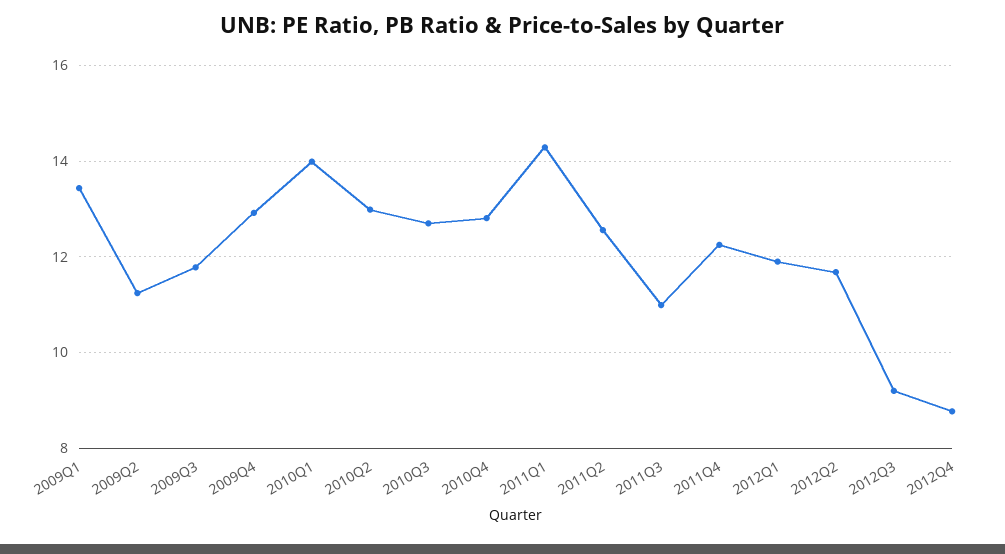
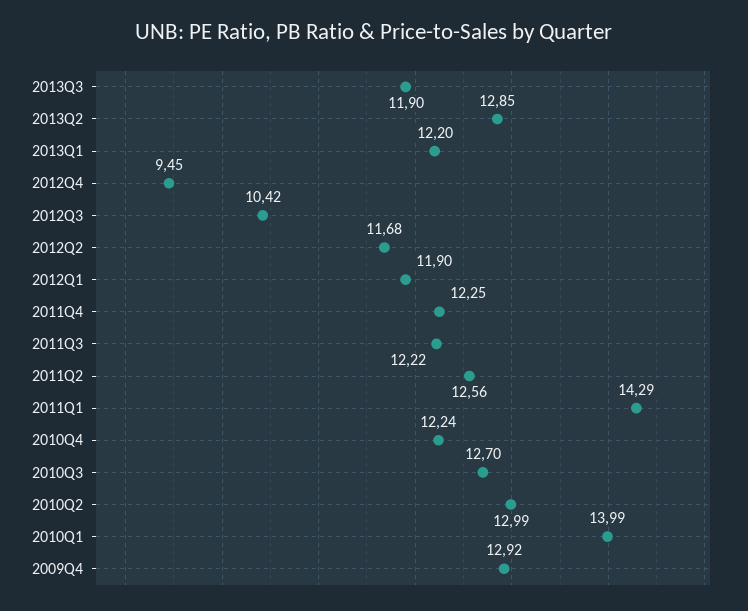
2009Q1: 13.4 -> none
2009Q2: 11.2 -> none
2009Q3: 11.8 -> none
2010Q4: 12.8 -> 12.24
2011Q3: 11 -> 12.22
2012Q3: 9.2 -> 10.42
2012Q4: 8.8 -> 9.45
2013Q3: none -> 11.9
2013Q2: none -> 12.85
2013Q1: none -> 12.2

